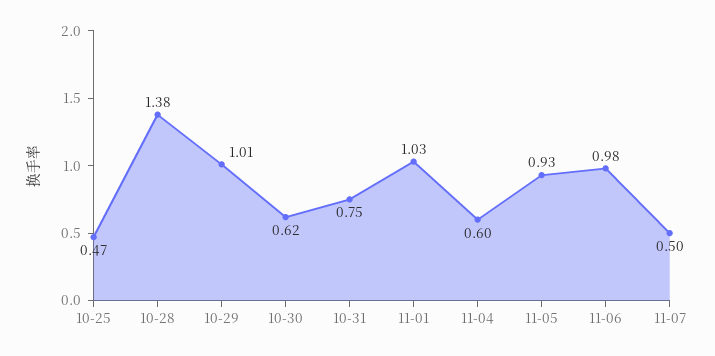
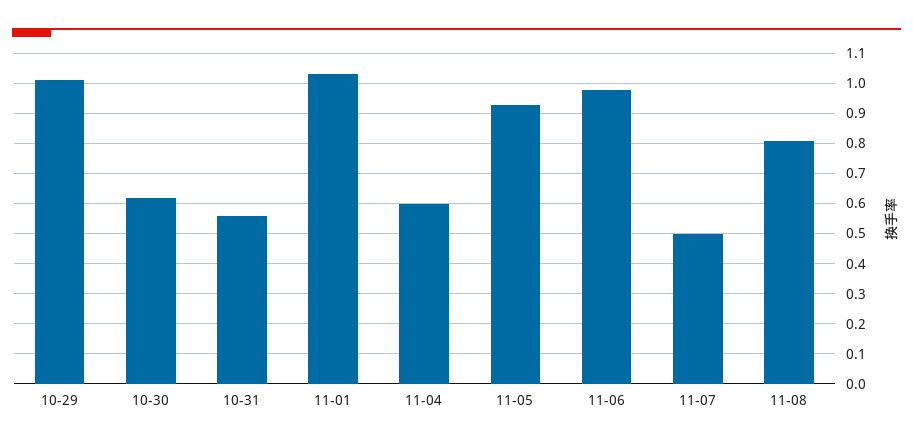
10-25: 0.47 -> none
10-28: 1.38 -> none
10-31: 0.75 -> 0.55
11-08: none -> 0.8

